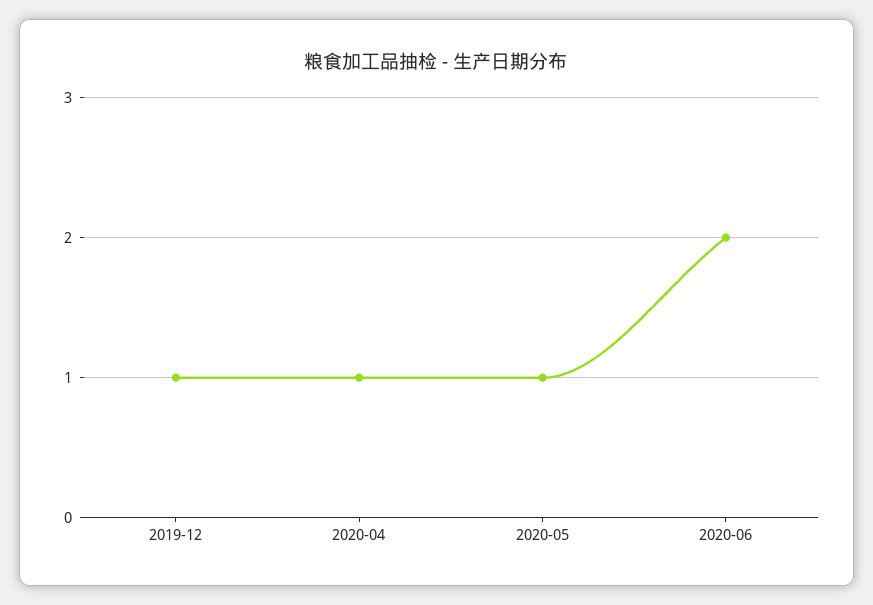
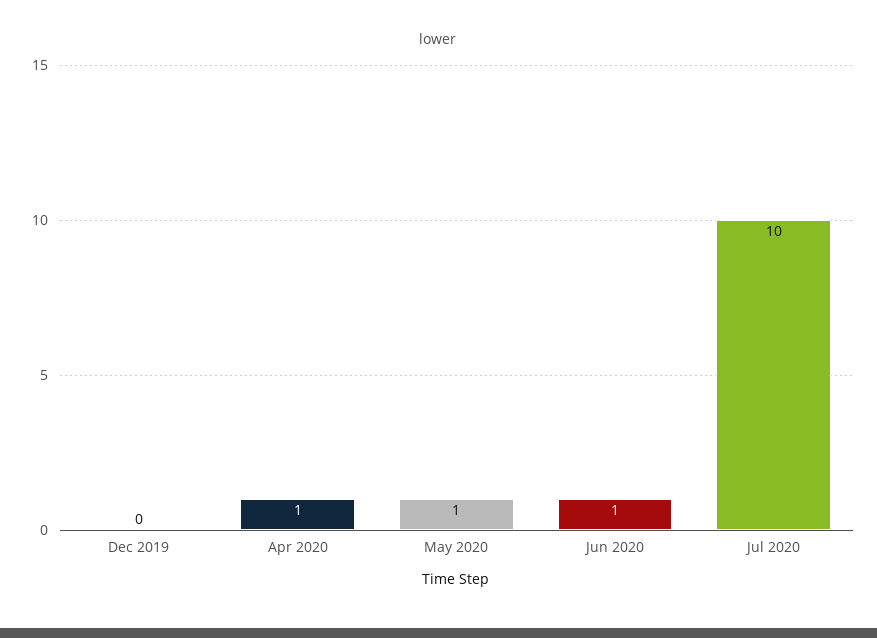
2019-12: 1 -> 0
2020-06: 2 -> 1
Jul 2020: none -> 10

